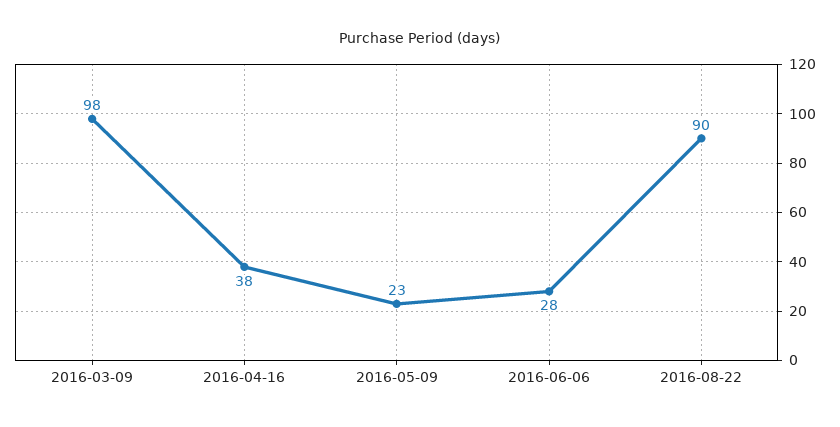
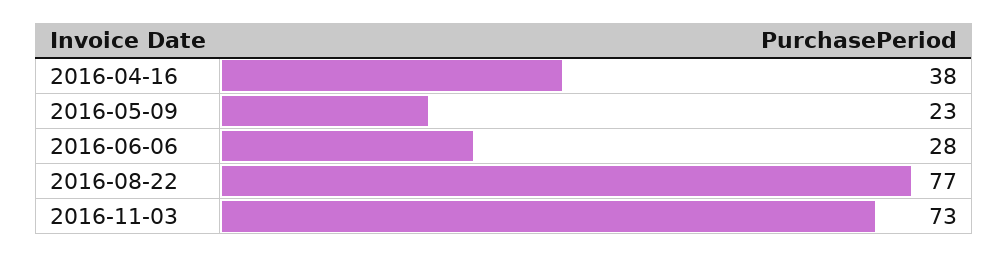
2016-03-09: 98 -> none
2016-08-22: 90 -> 77
2016-11-03: none -> 73

